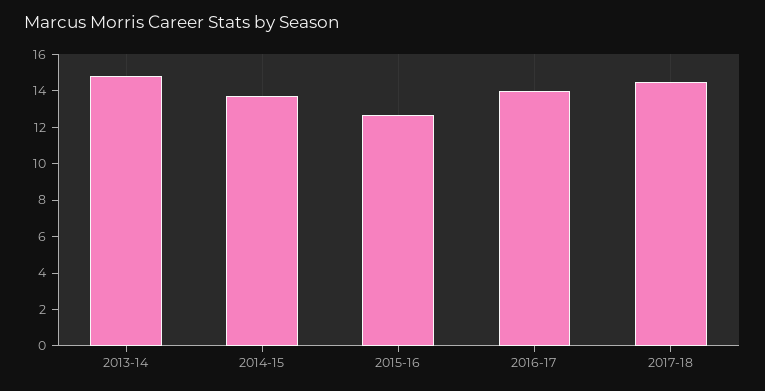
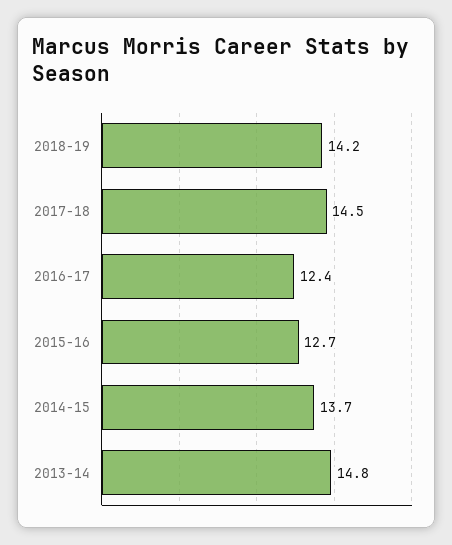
2016-17: 14 -> 12.4
2018-19: none -> 14.2

